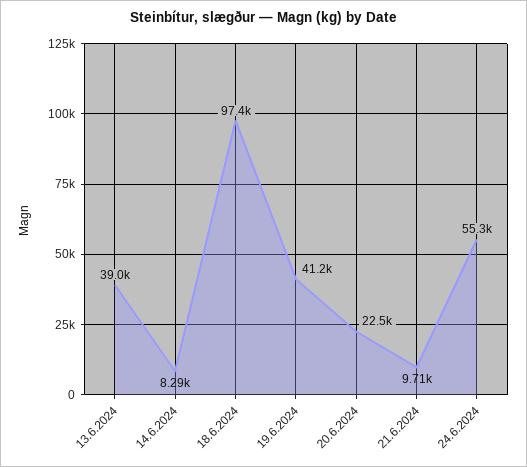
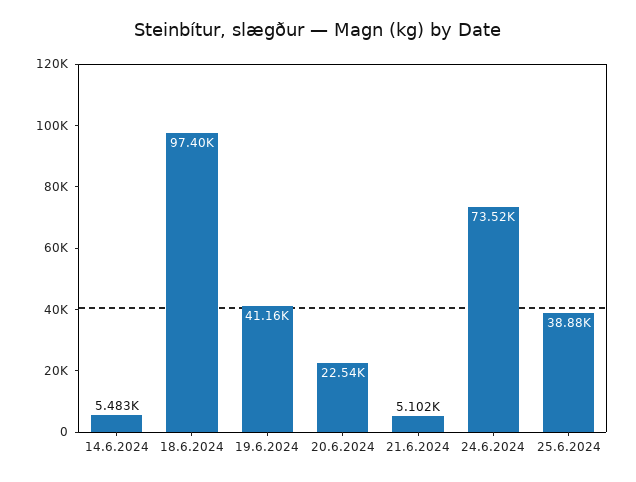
13.6.2024: 39000 -> none
14.6.2024: 8290 -> 5483
21.6.2024: 9710 -> 5102
24.6.2024: 55300 -> 73520
25.6.2024: none -> 38880

